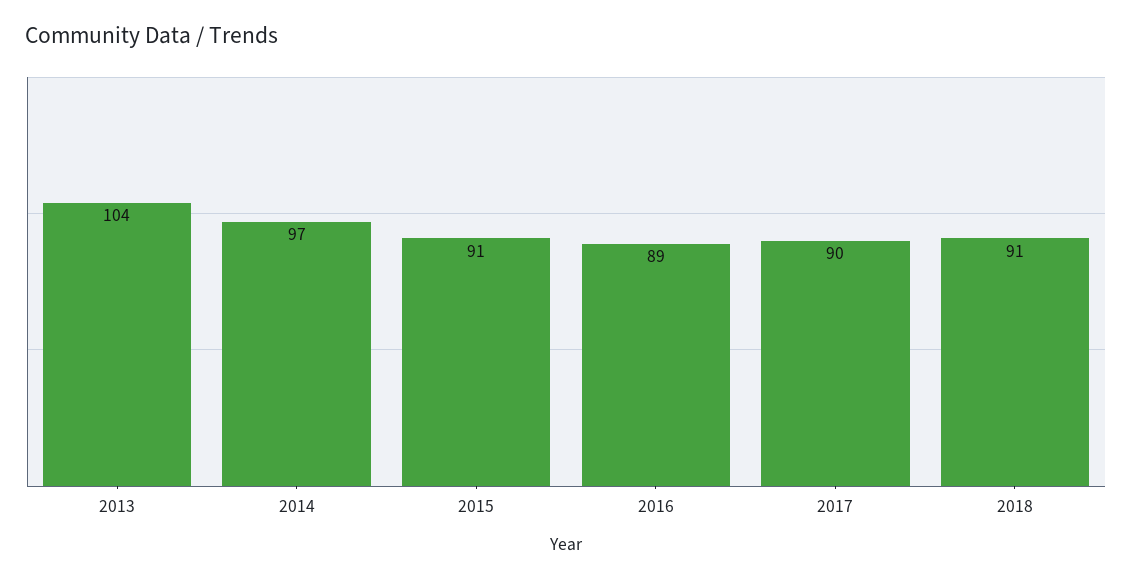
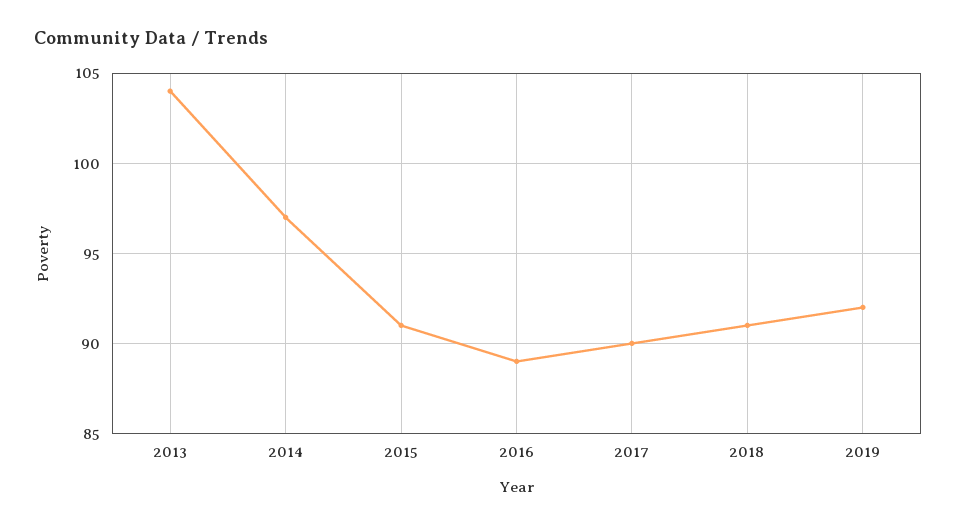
2019: none -> 92

